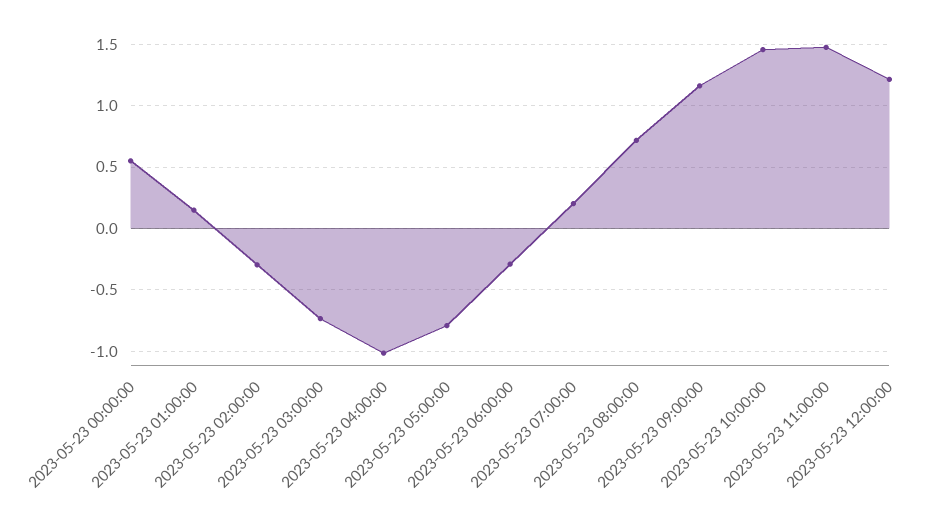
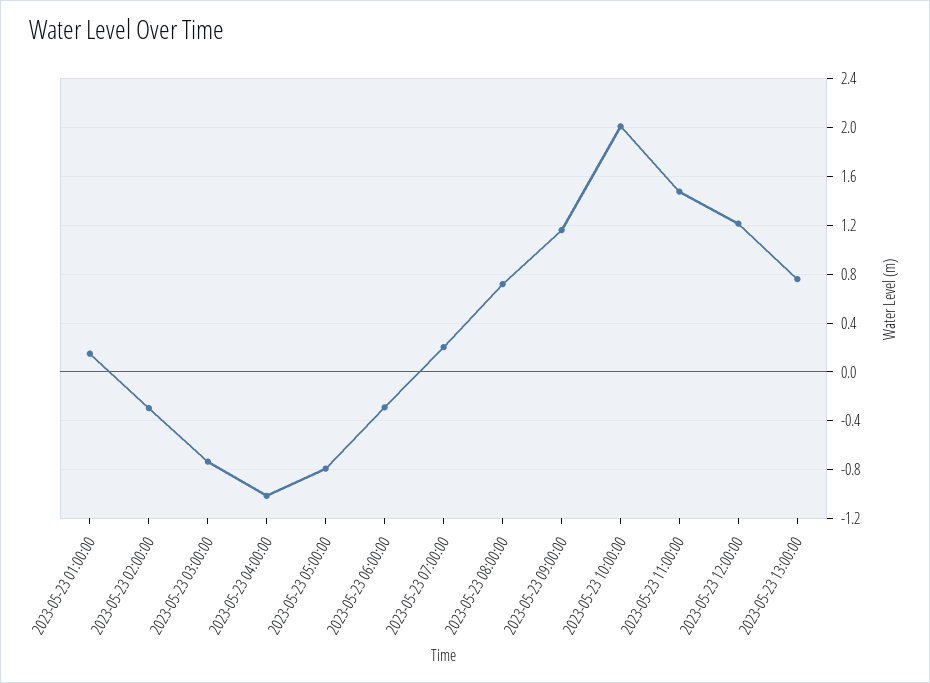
2023-05-23 00:00:00: 0.55 -> none
2023-05-23 10:00:00: 1.45 -> 2
2023-05-23 13:00:00: none -> 0.75

